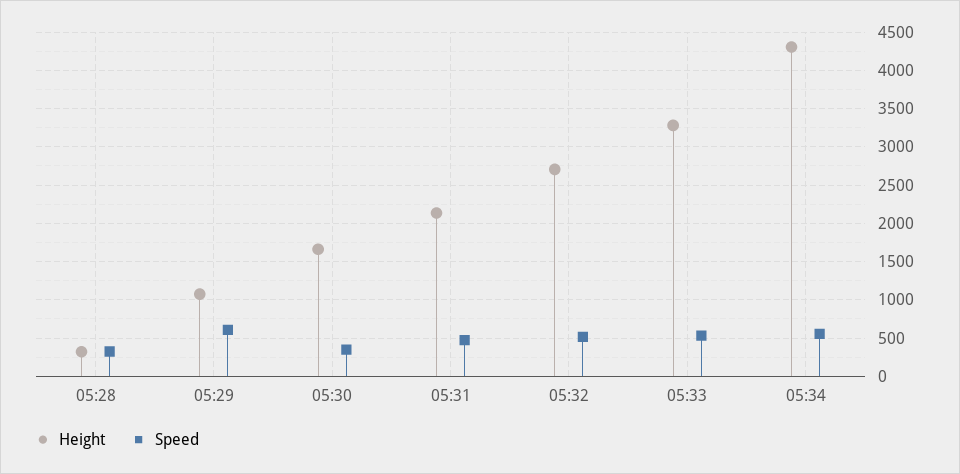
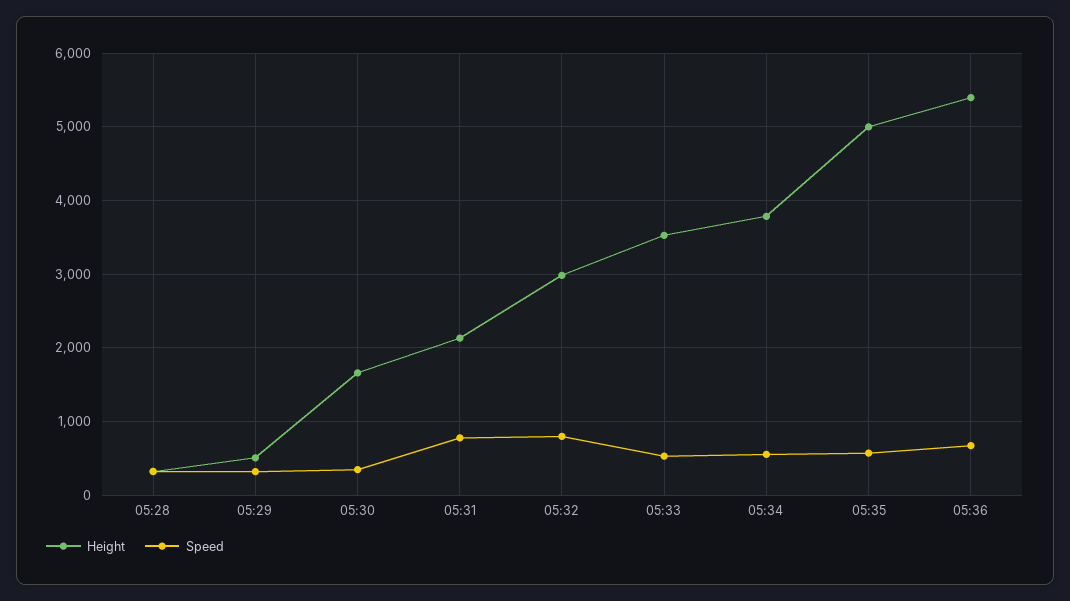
Height, 05:29: 1100 -> 500
Speed, 05:29: 600 -> 300
Speed, 05:31: 500 -> 800
Height, 05:32: 2700 -> 3000
Speed, 05:32: 500 -> 800
Height, 05:33: 3300 -> 3500
Height, 05:34: 4300 -> 3800
Height, 05:35: none -> 5000
Speed, 05:35: none -> 600
Height, 05:36: none -> 5400
Speed, 05:36: none -> 700

